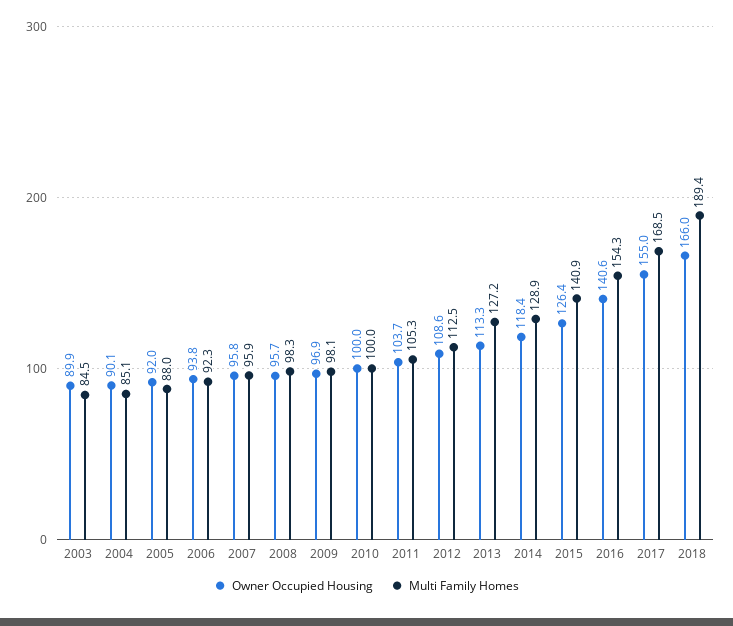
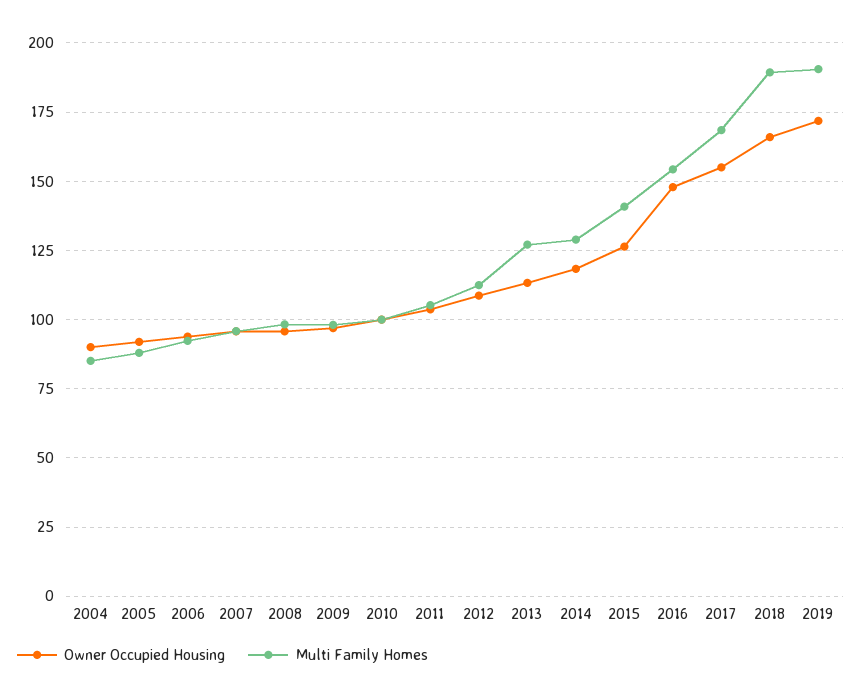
Owner Occupied Housing, 2003: 89.9 -> none
Multi Family Homes, 2003: 84.5 -> none
Owner Occupied Housing, 2016: 140.6 -> 147.5
Owner Occupied Housing, 2019: none -> 172.5
Multi Family Homes, 2019: none -> 190

